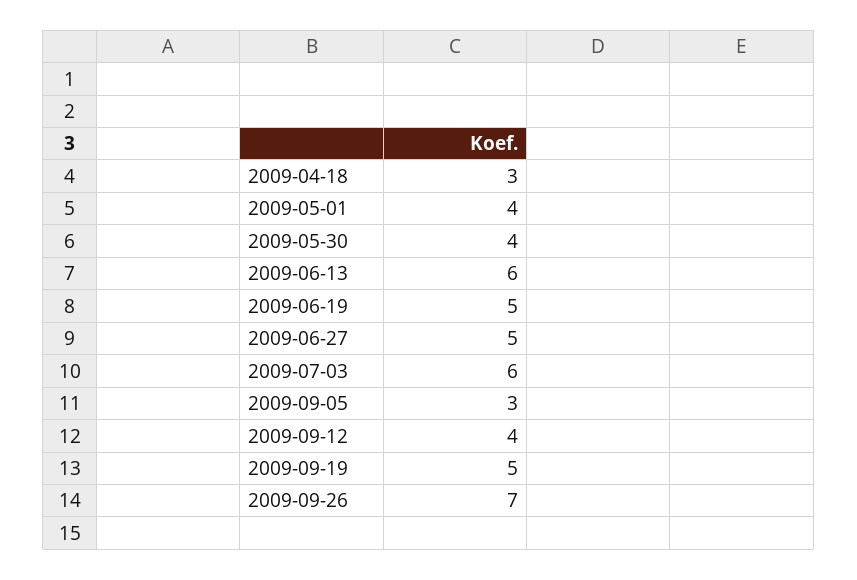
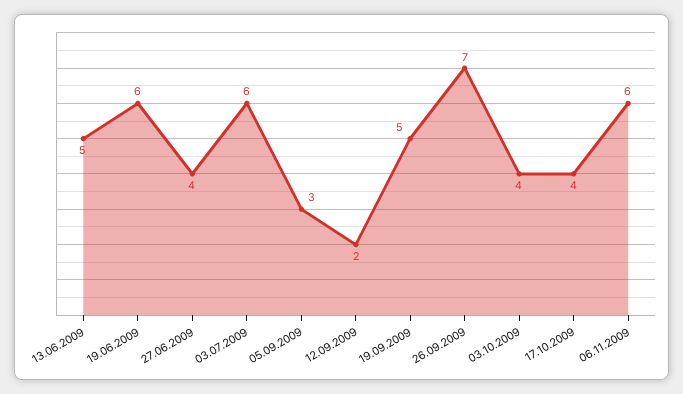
2009-04-18: 3 -> none
2009-05-01: 4 -> none
2009-05-30: 4 -> none
2009-06-13: 6 -> 5
2009-06-19: 5 -> 6
2009-06-27: 5 -> 4
2009-09-12: 4 -> 2
03.10.2009: none -> 4
17.10.2009: none -> 4
06.11.2009: none -> 6

